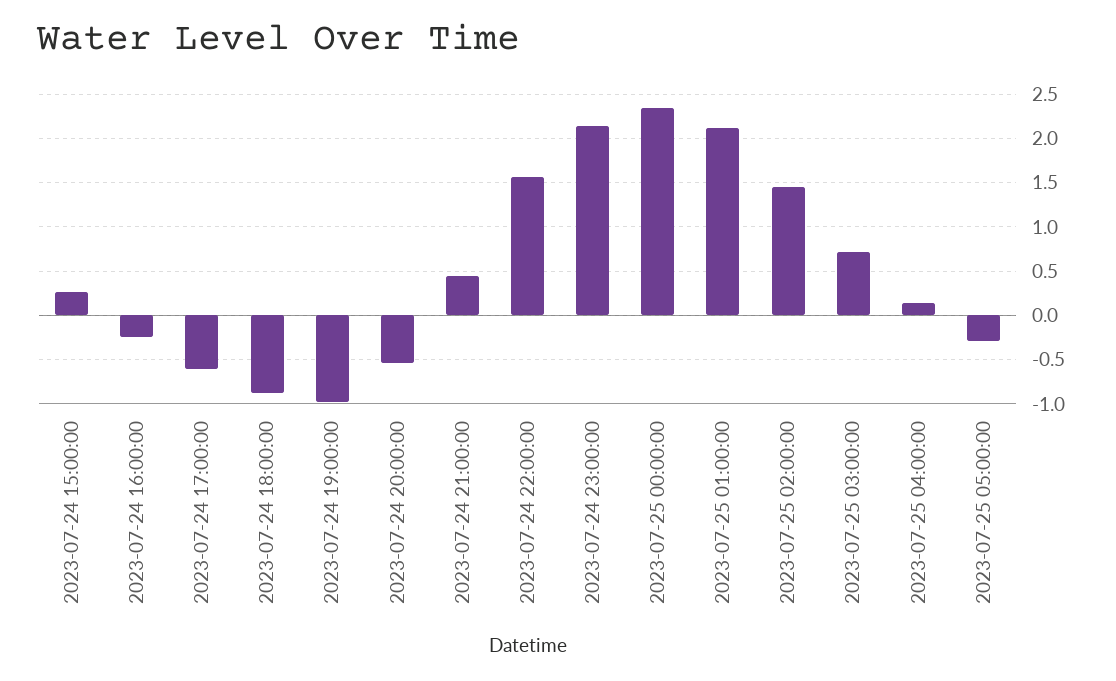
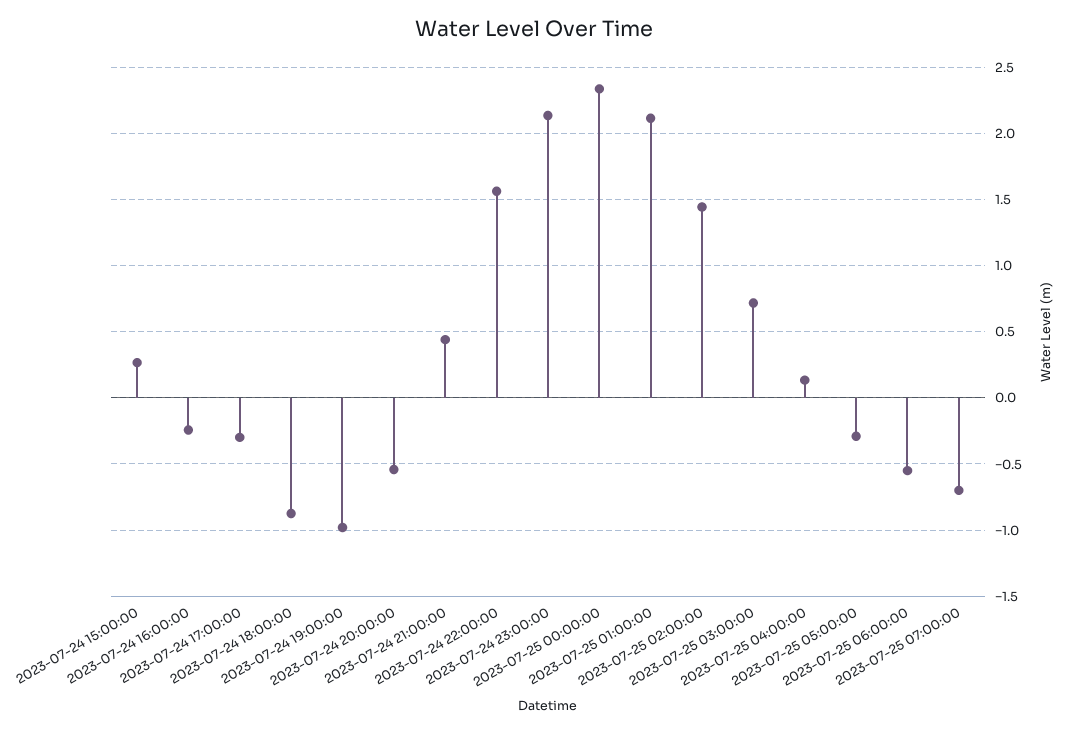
2023-07-24 17:00:00: -0.6 -> -0.3
2023-07-25 06:00:00: none -> -0.55
2023-07-25 07:00:00: none -> -0.7

